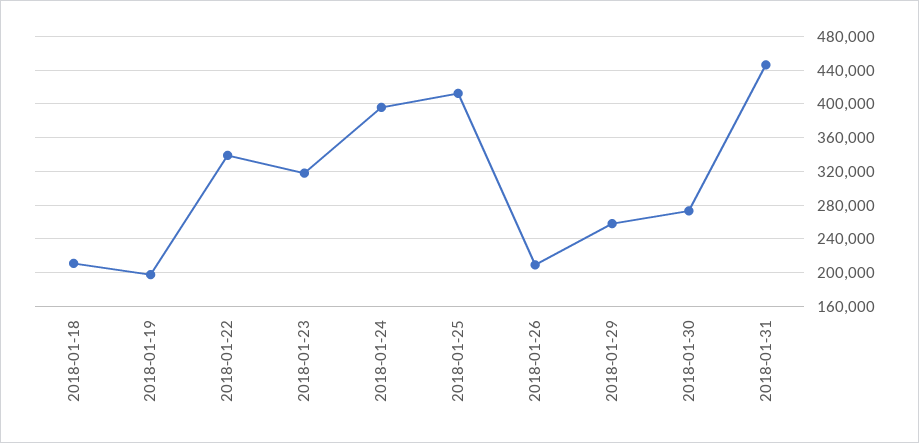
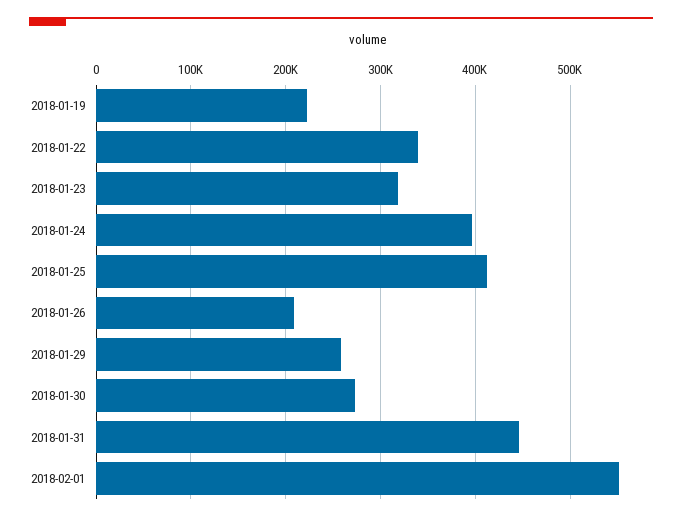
2018-01-18: 210000 -> none
2018-01-19: 200000 -> 220000
2018-02-01: none -> 550000

